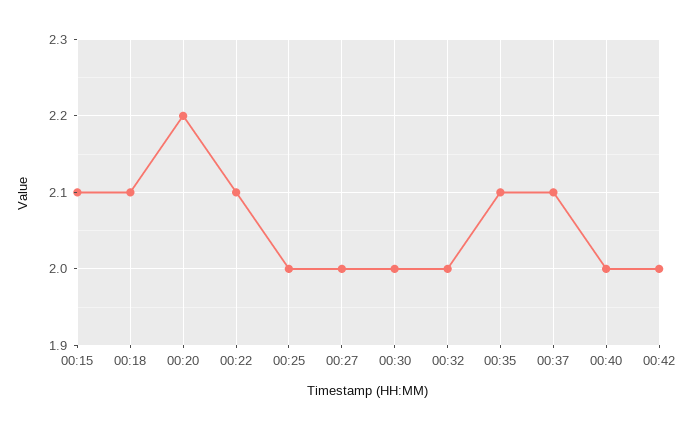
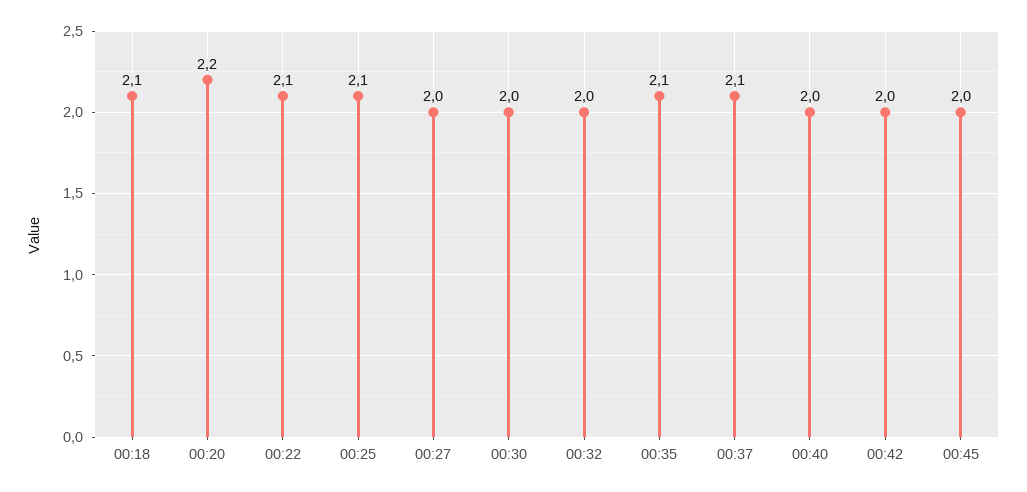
00:15: 2.1 -> none
00:25: 2 -> 2.1
00:45: none -> 2

